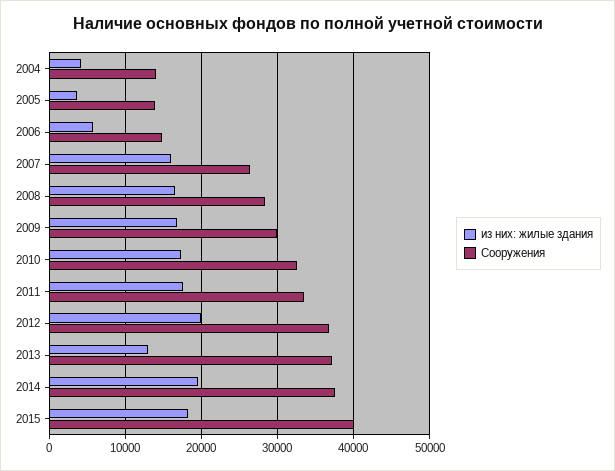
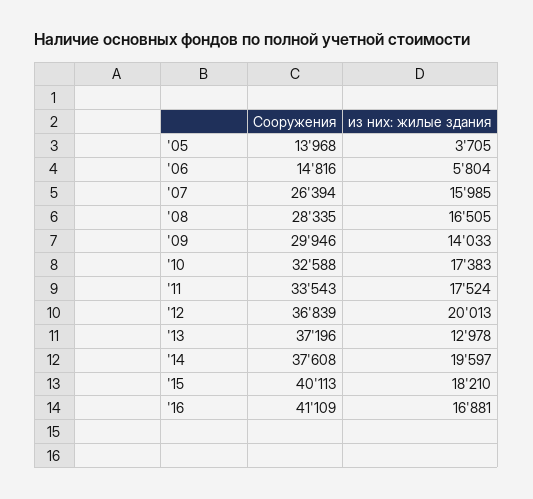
из них: жилые здания, 2004: 4000 -> none
Сооружения, 2004: 14000 -> none
из них: жилые здания, 2009: 17000 -> 14033
Сооружения, '16: none -> 41109
из них: жилые здания, '16: none -> 16881

